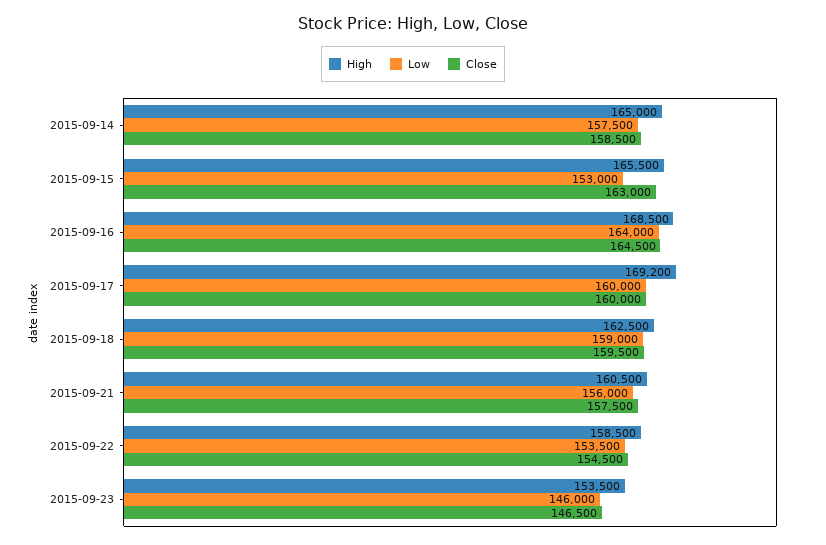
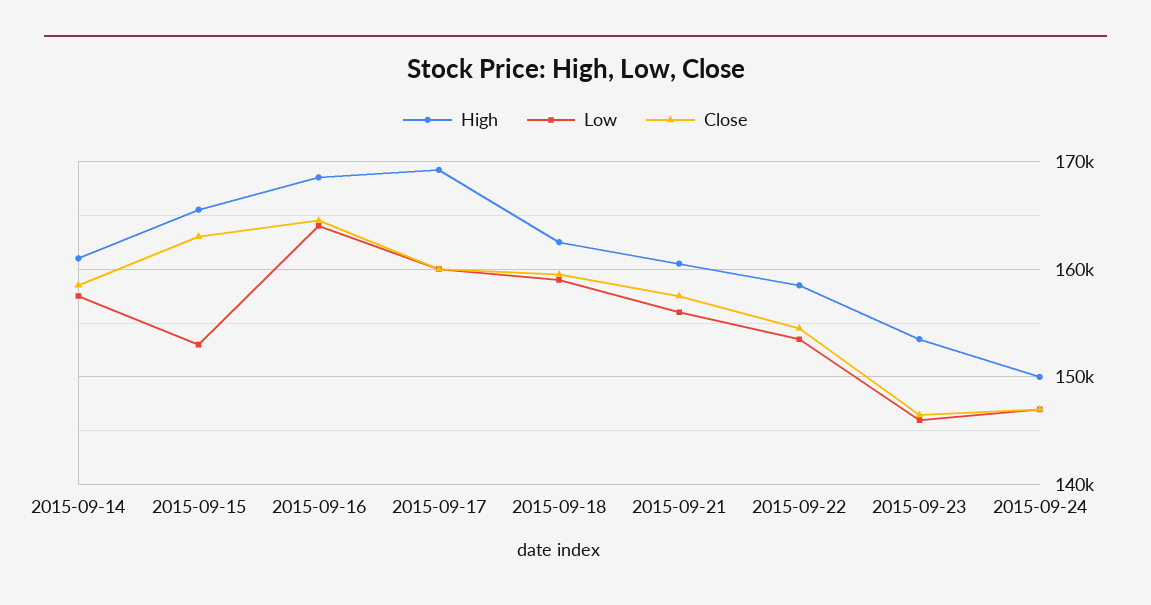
High, 2015-09-14: 165000 -> 161000
High, 2015-09-24: none -> 150000
Low, 2015-09-24: none -> 147000
Close, 2015-09-24: none -> 147000

